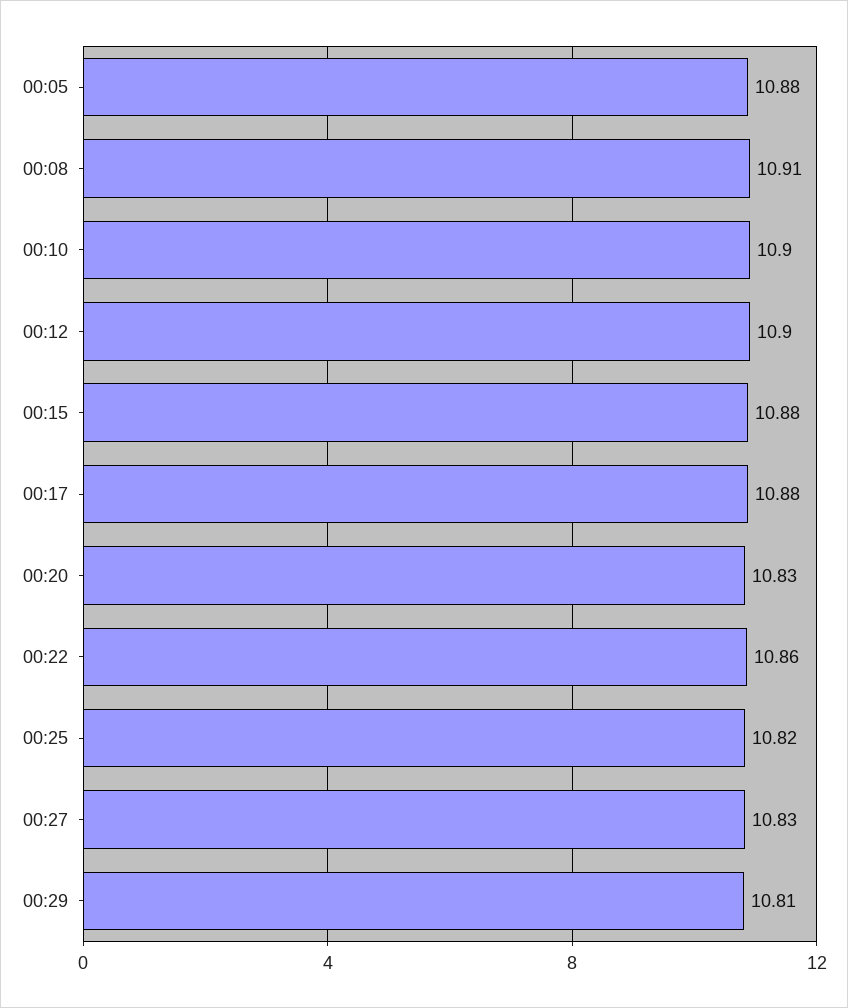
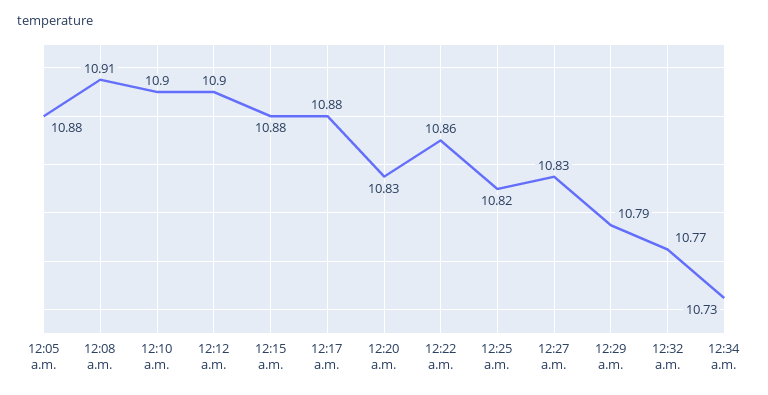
00:29: 10.81 -> 10.79
12:32 a.m.: none -> 10.77
12:34 a.m.: none -> 10.73

